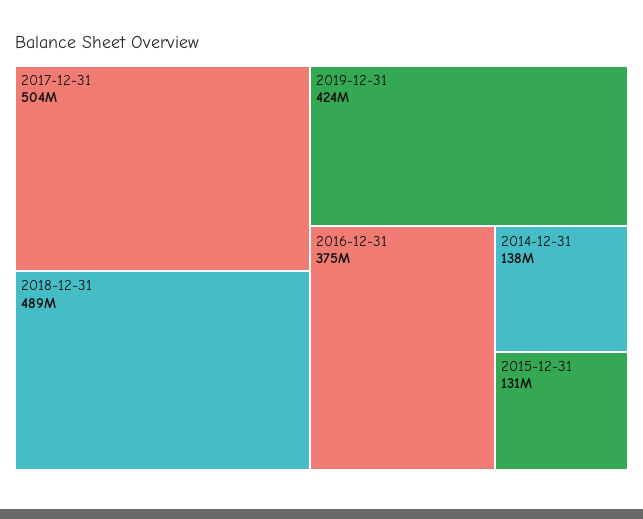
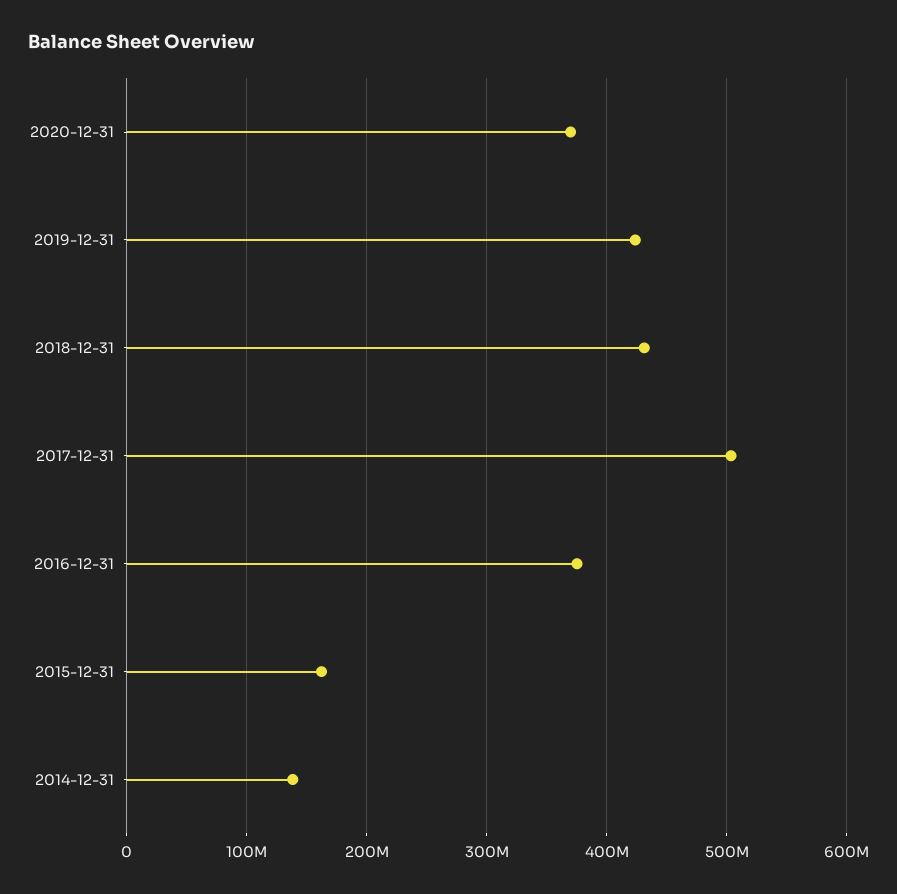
2018-12-31: 489000000 -> 430000000
2015-12-31: 131000000 -> 160000000
2020-12-31: none -> 370000000

